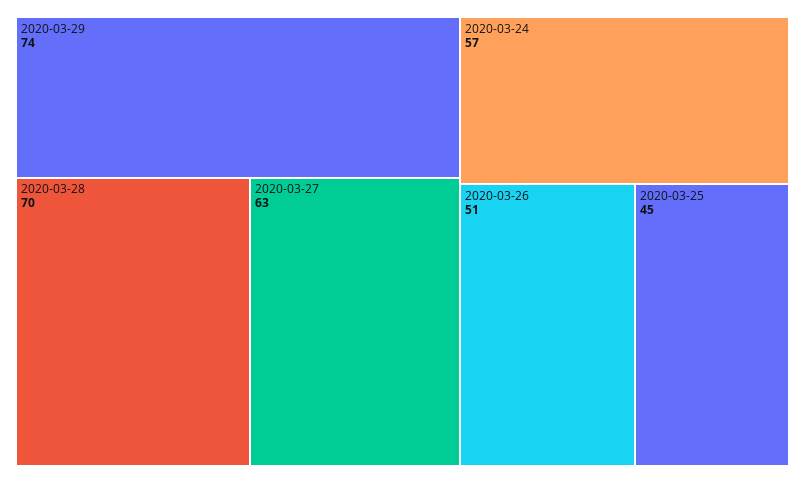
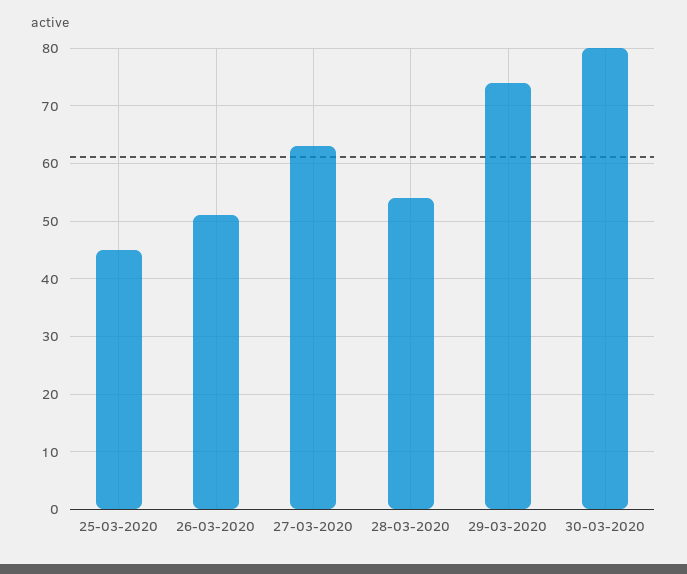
2020-03-28: 70 -> 55
2020-03-24: 57 -> none
30-03-2020: none -> 80

